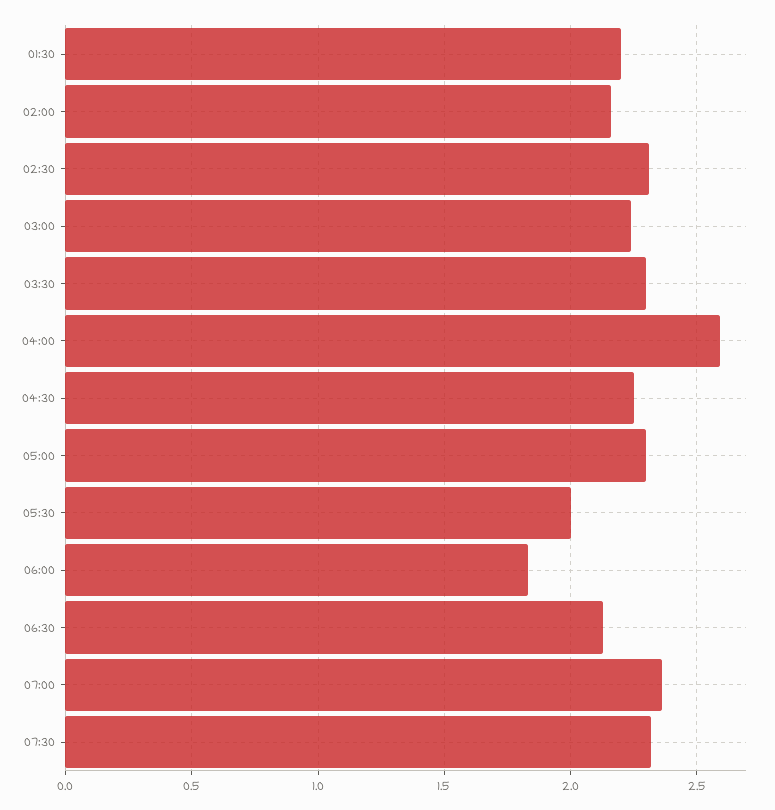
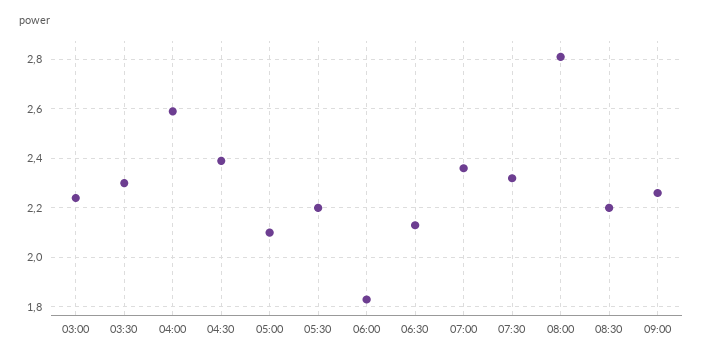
01:30: 2.2 -> none
02:00: 2.15 -> none
02:30: 2.3 -> none
04:30: 2.25 -> 2.4
05:00: 2.3 -> 2.1
05:30: 2 -> 2.2
08:00: none -> 2.8
08:30: none -> 2.2
09:00: none -> 2.25

